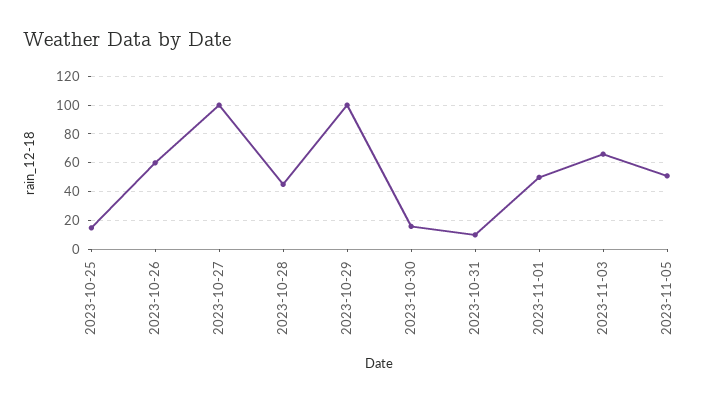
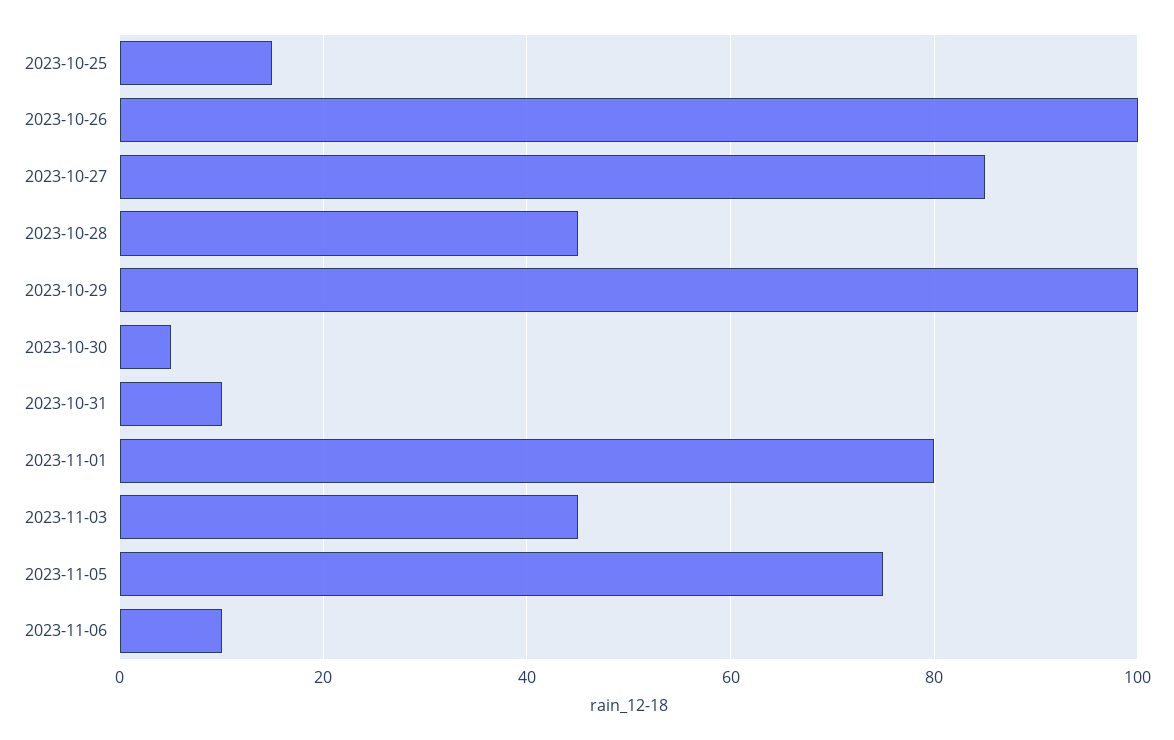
2023-10-26: 60 -> 100
2023-10-27: 100 -> 85
2023-10-30: 15 -> 5
2023-11-01: 50 -> 80
2023-11-03: 65 -> 45
2023-11-05: 50 -> 75
2023-11-06: none -> 10

